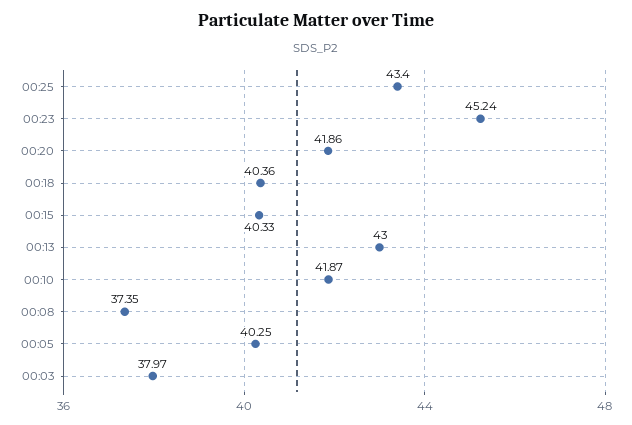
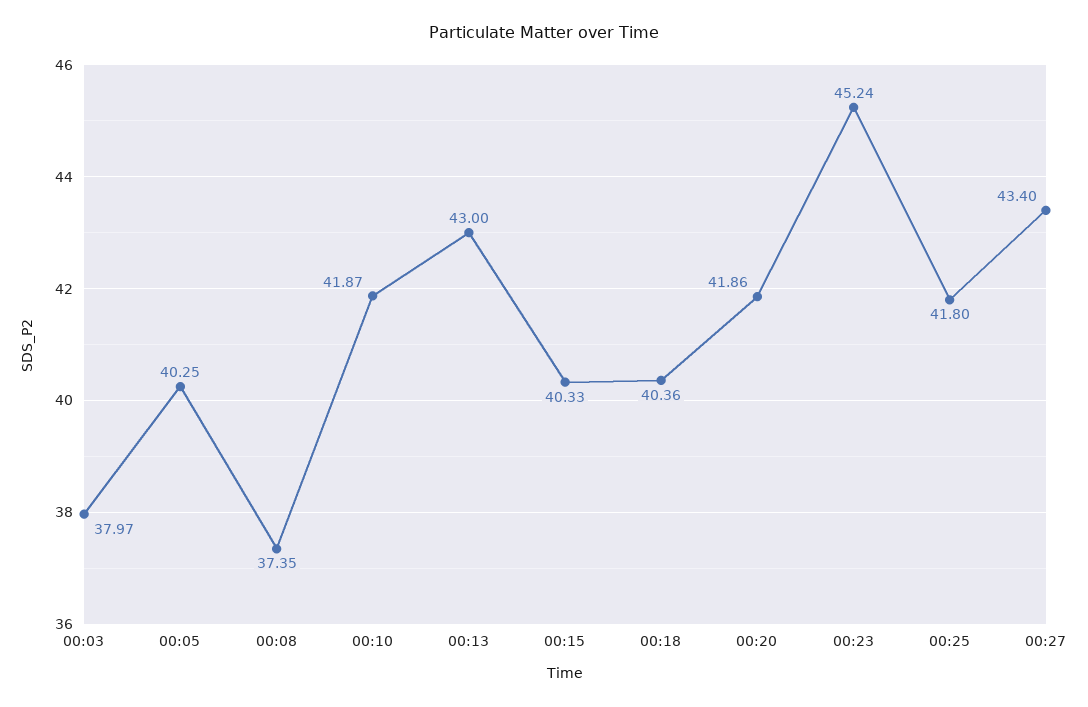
00:25: 43.4 -> 41.8
00:27: none -> 43.4

